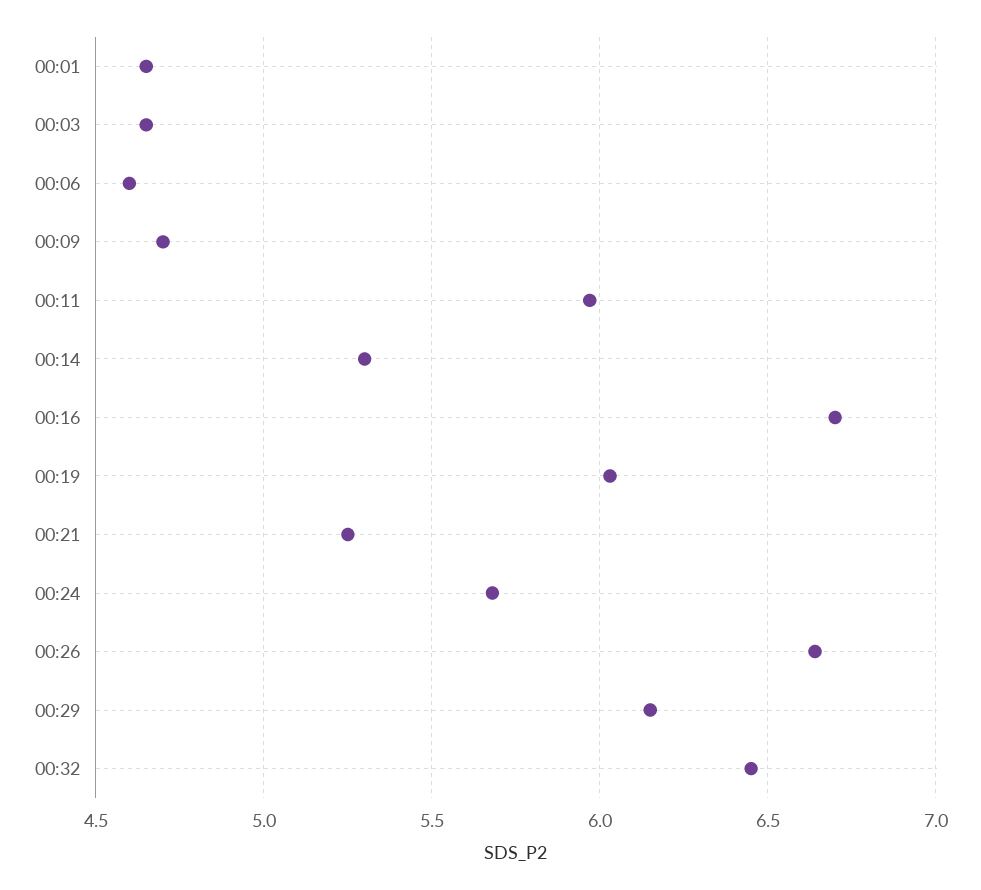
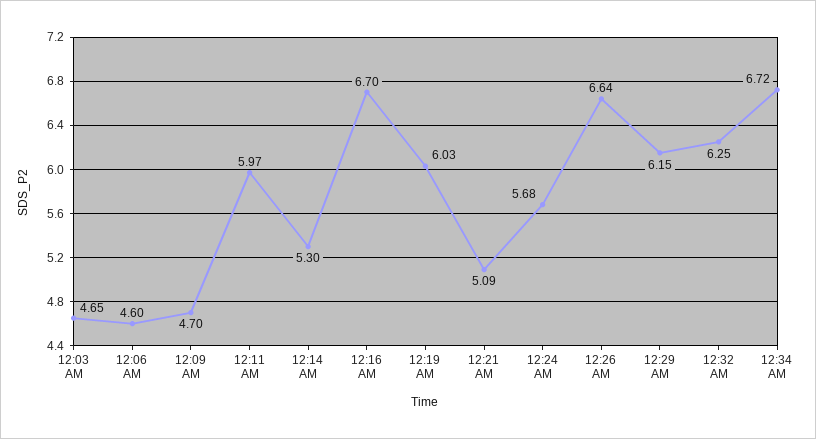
00:01: 4.65 -> none
00:21: 5.25 -> 5.09
00:32: 6.45 -> 6.25
12:34 AM: none -> 6.72

